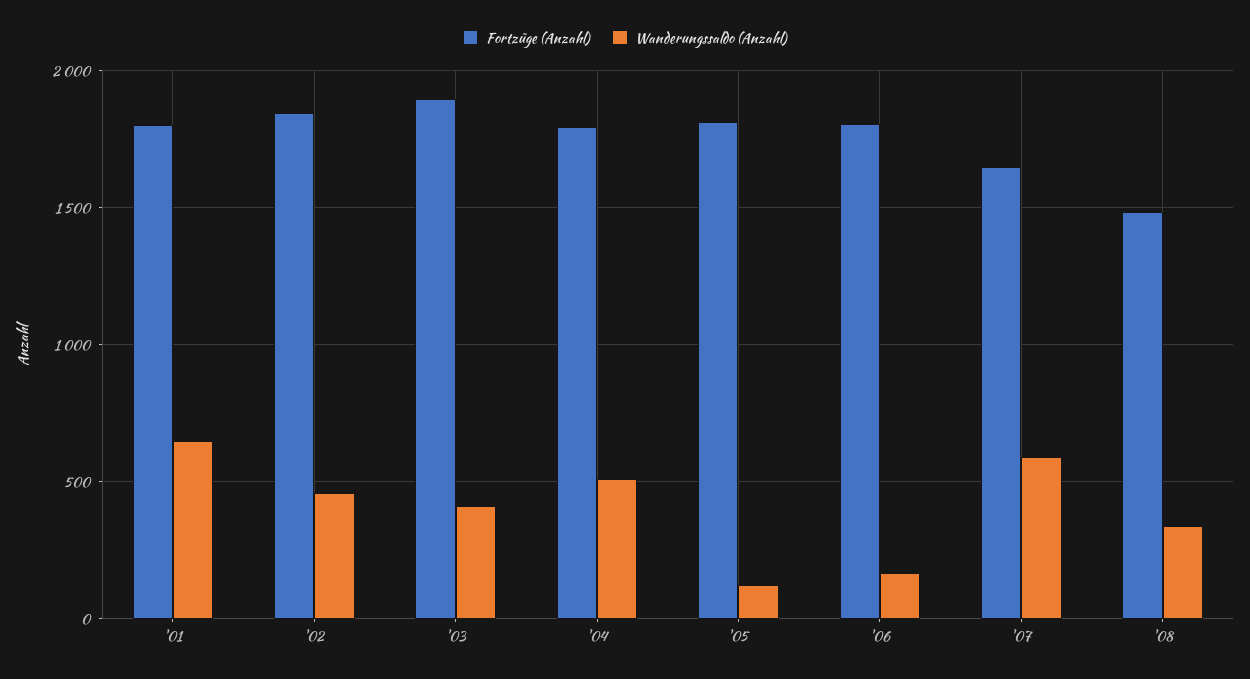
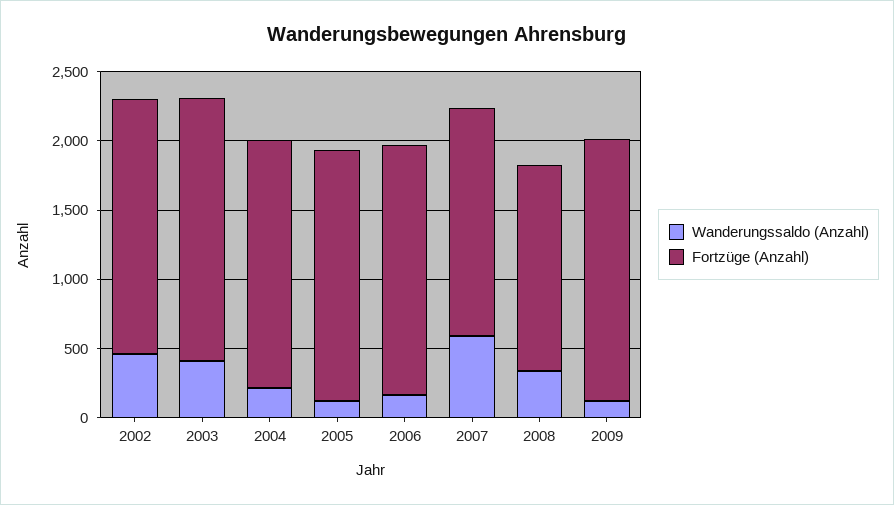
Fortzüge (Anzahl), '01: 1800 -> none
Wanderungssaldo (Anzahl), '01: 650 -> none
Wanderungssaldo (Anzahl), '04: 500 -> 200
Wanderungssaldo (Anzahl), 2009: none -> 100
Fortzüge (Anzahl), 2009: none -> 1900

